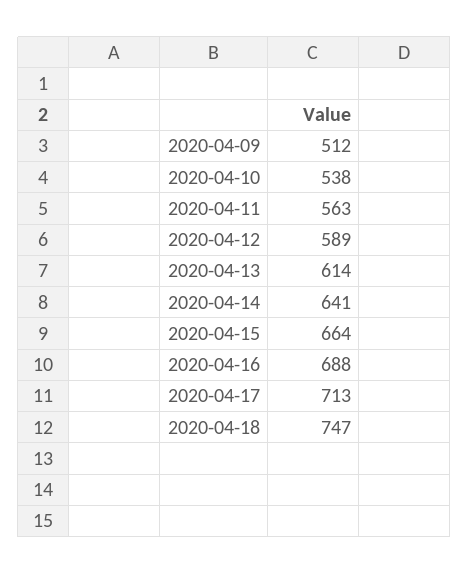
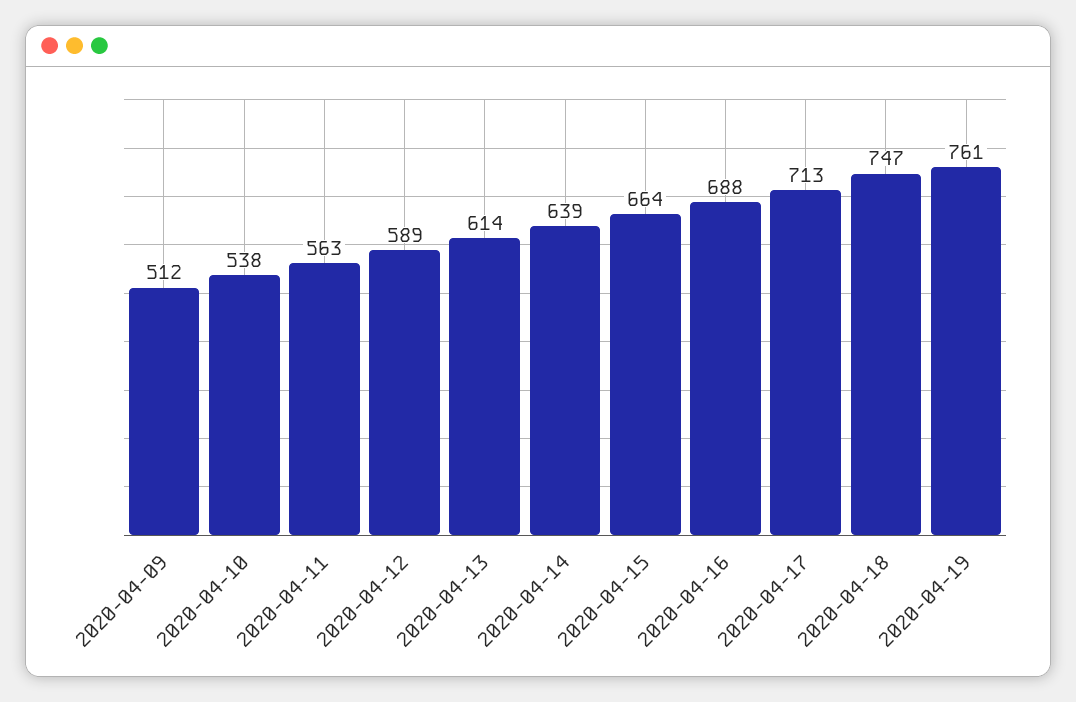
2020-04-14: 641 -> 639
2020-04-19: none -> 761

